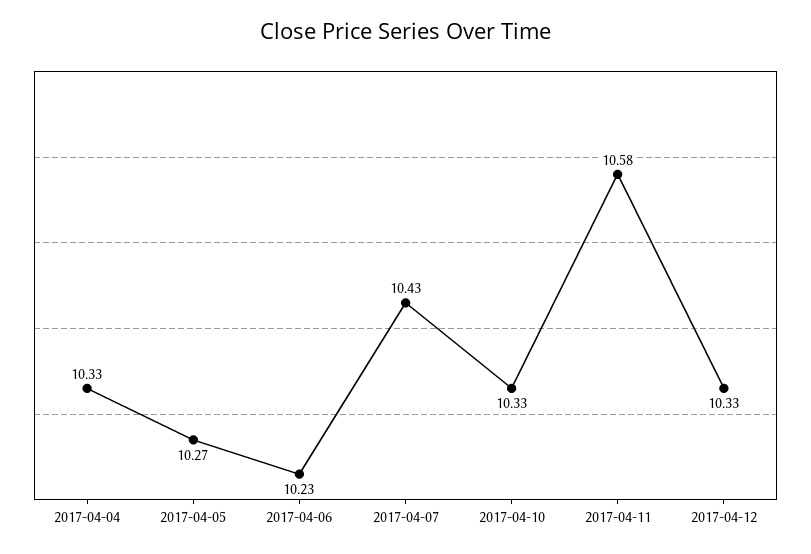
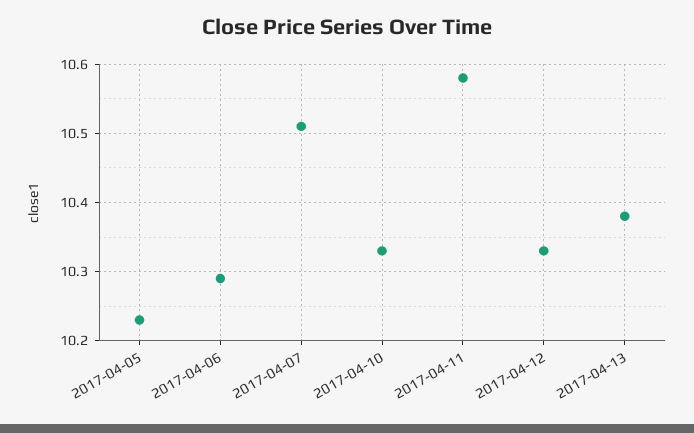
2017-04-04: 10.33 -> none
2017-04-05: 10.27 -> 10.23
2017-04-06: 10.23 -> 10.29
2017-04-07: 10.43 -> 10.51
2017-04-13: none -> 10.38

